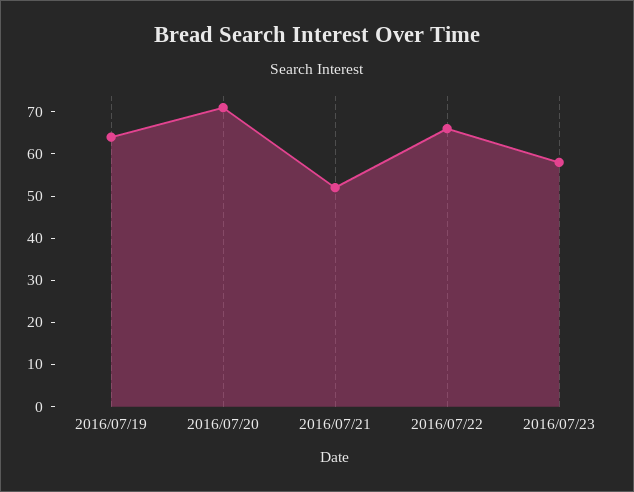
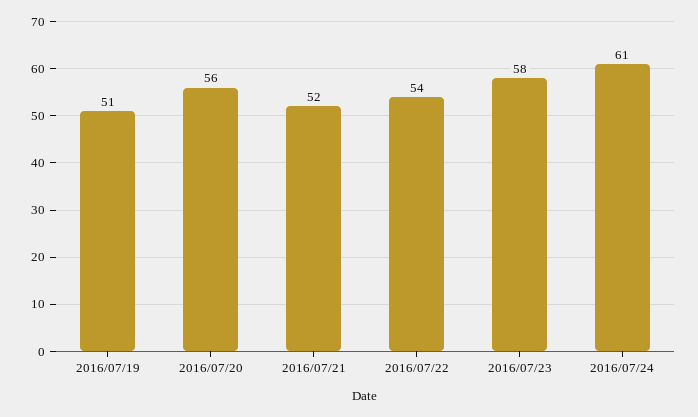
2016/07/19: 65 -> 51
2016/07/20: 70 -> 56
2016/07/22: 65 -> 54
2016/07/24: none -> 61

